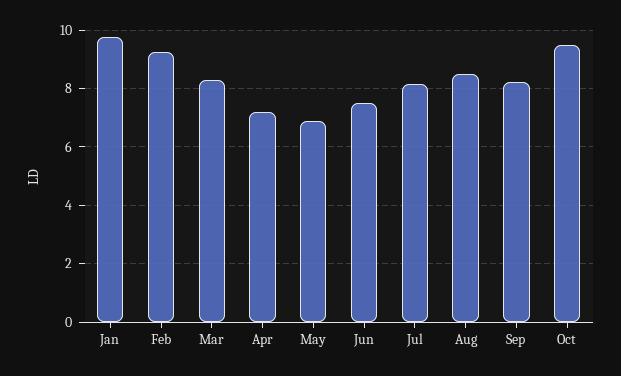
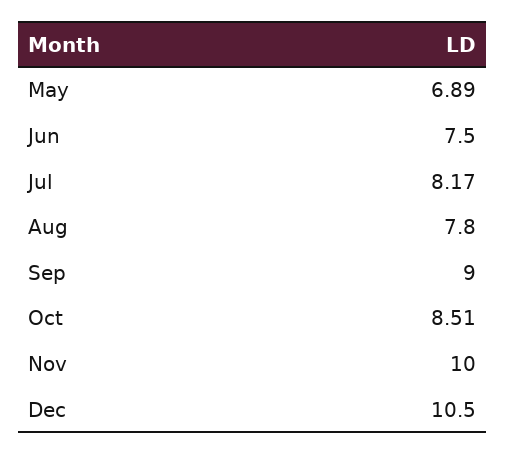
Jan: 9.75 -> none
Feb: 9.25 -> none
Mar: 8.25 -> none
Apr: 7.25 -> none
Aug: 8.5 -> 7.8
Sep: 8.25 -> 9
Oct: 9.5 -> 8.51
Nov: none -> 10
Dec: none -> 10.5

